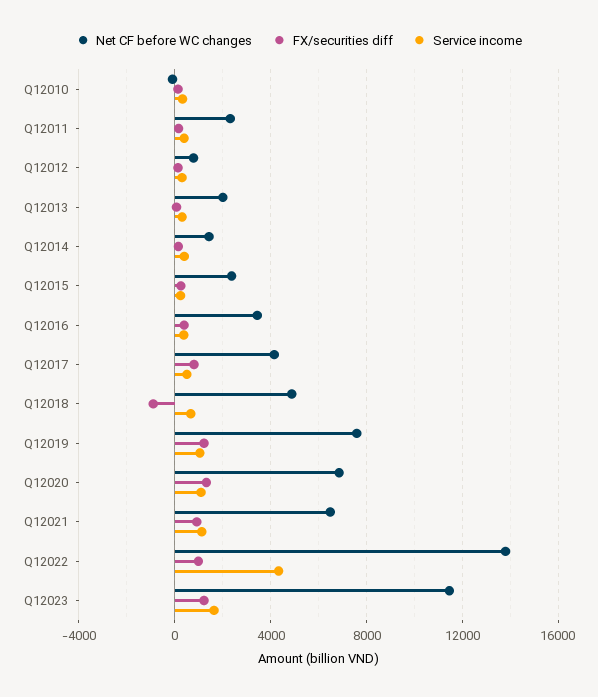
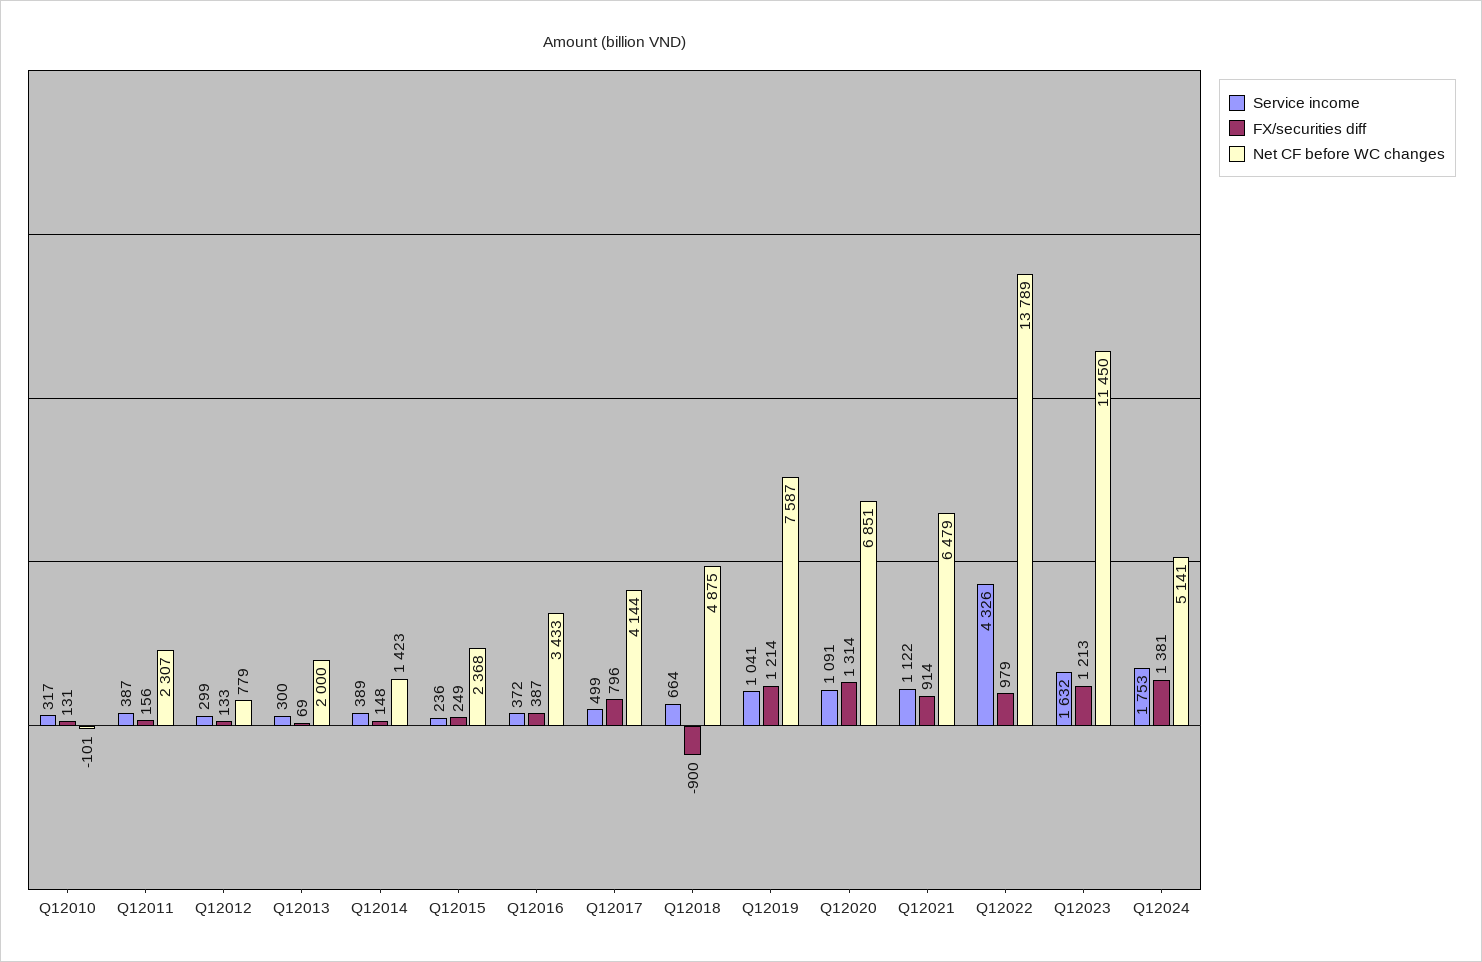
Service income, Q12024: none -> 1753
FX/securities diff, Q12024: none -> 1381
Net CF before WC changes, Q12024: none -> 5141

